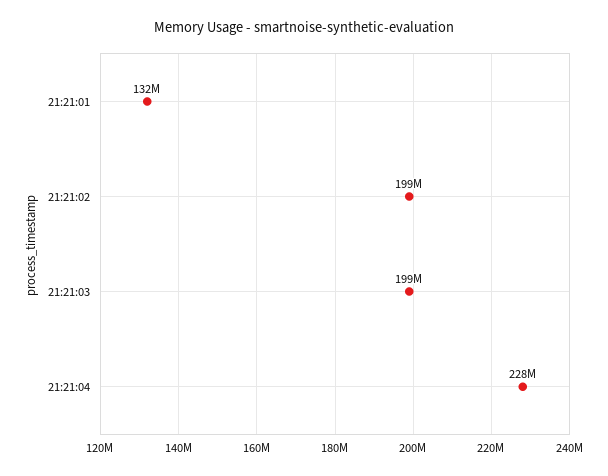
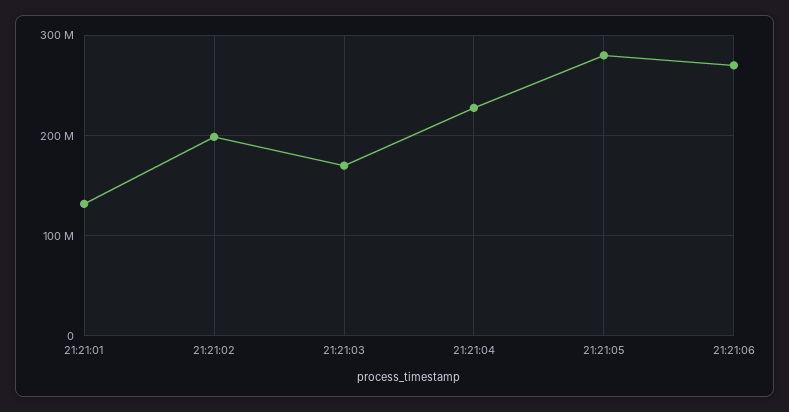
21:21:03: 199000000 -> 170000000
21:21:05: none -> 280000000
21:21:06: none -> 270000000

